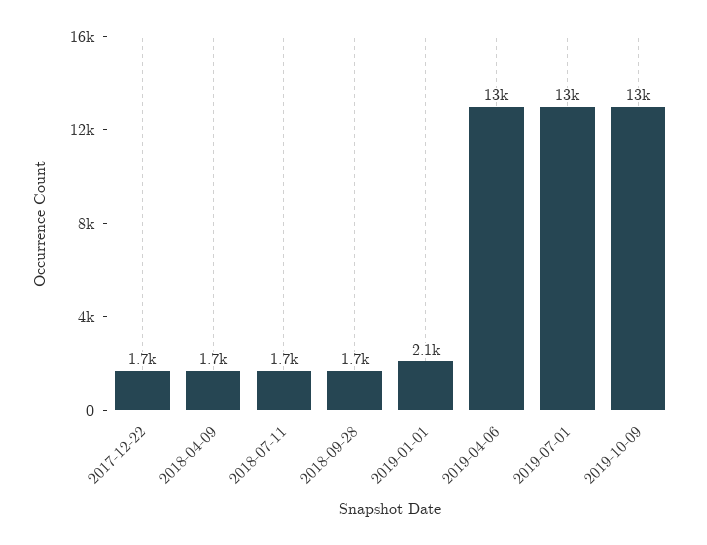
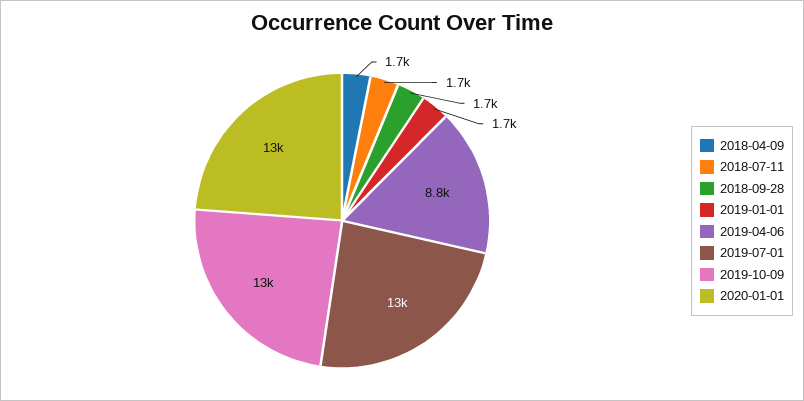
2017-12-22: 1700 -> none
2019-01-01: 2100 -> 1700
2019-04-06: 13000 -> 8800
2020-01-01: none -> 13000

